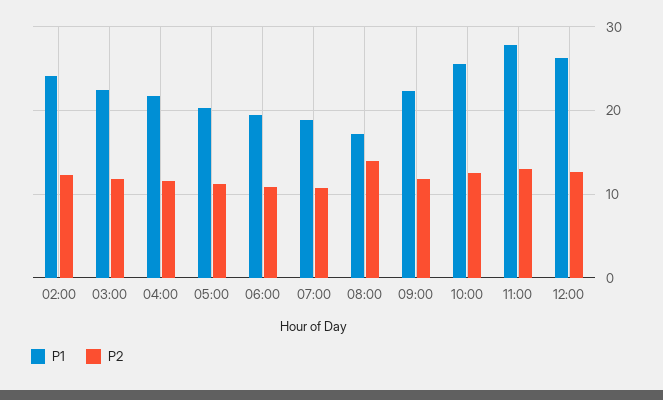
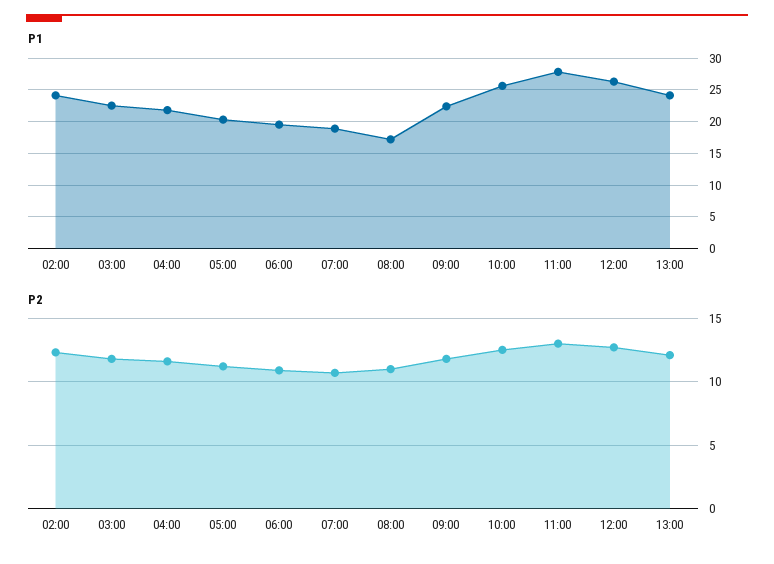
P2, 08:00: 14 -> 11
P1, 13:00: none -> 24
P2, 13:00: none -> 12

